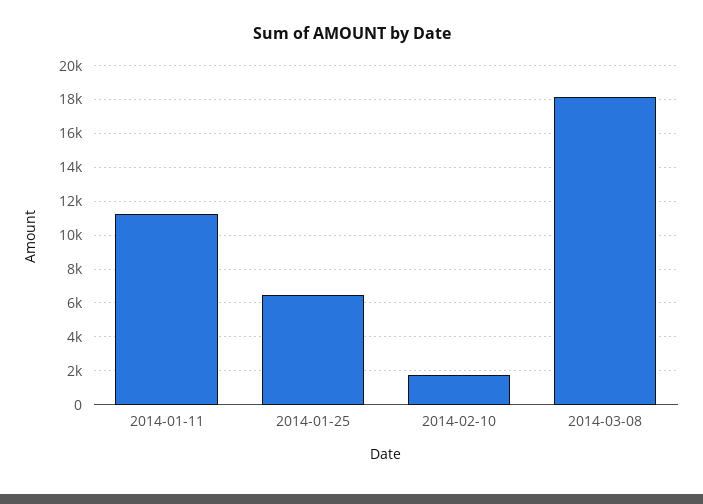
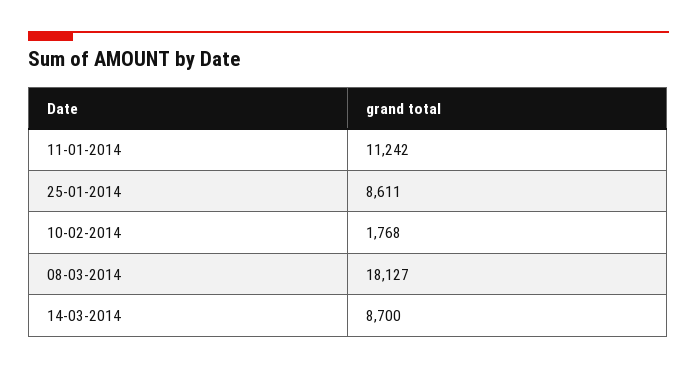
2014-01-25: 6500 -> 8611
14-03-2014: none -> 8700

